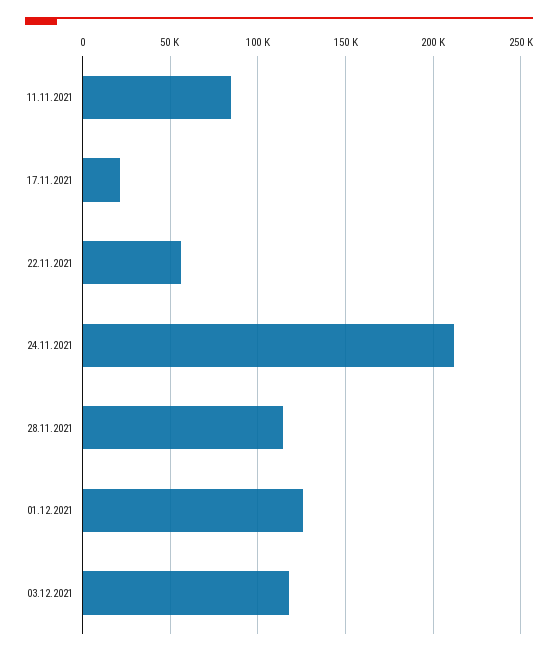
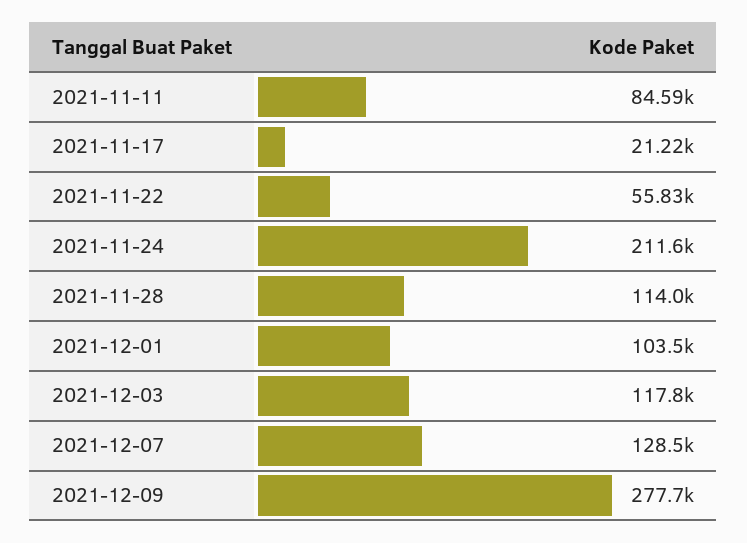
01.12.2021: 125000 -> 103500
2021-12-07: none -> 128500
2021-12-09: none -> 277700

